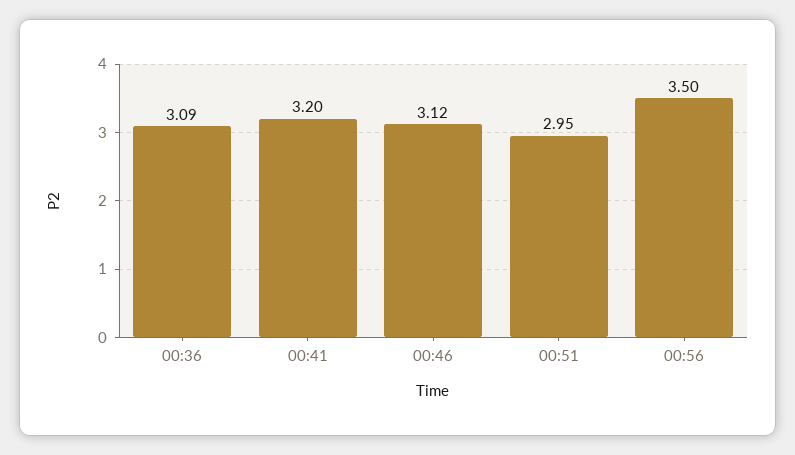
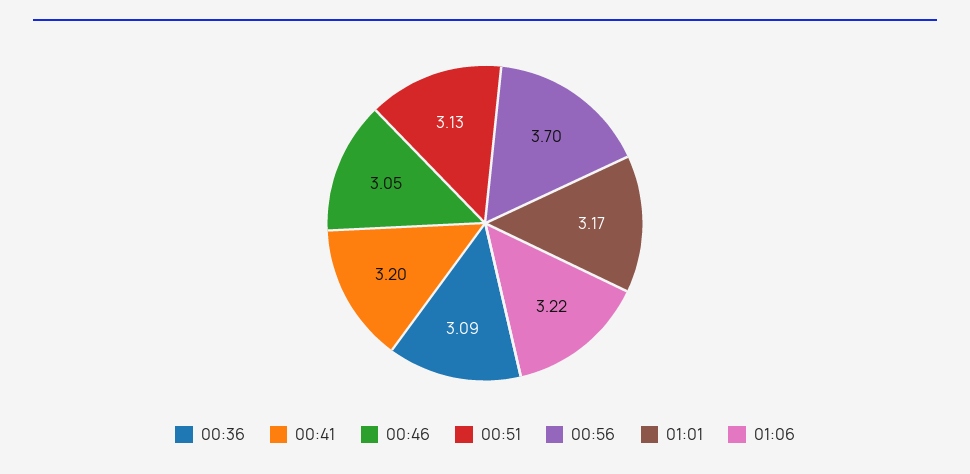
00:46: 3.12 -> 3.05
00:51: 2.95 -> 3.13
00:56: 3.5 -> 3.7
01:01: none -> 3.17
01:06: none -> 3.22

